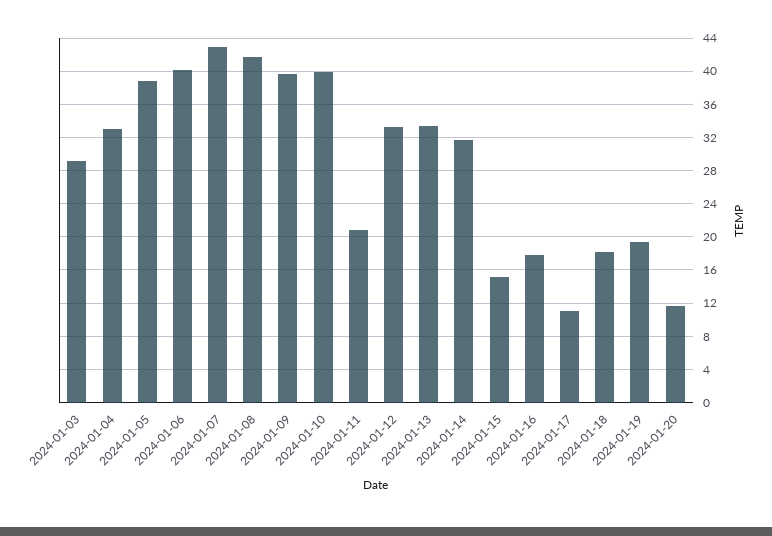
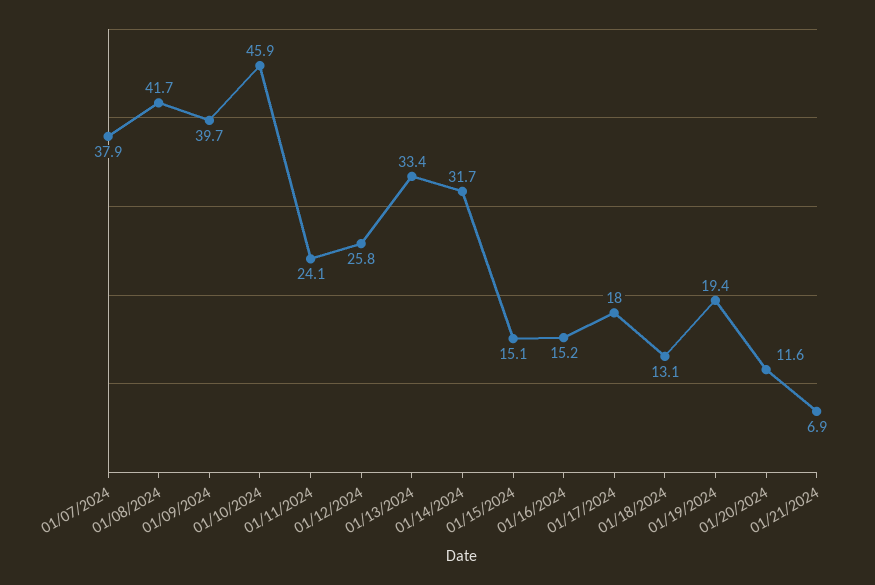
2024-01-03: 29 -> none
2024-01-04: 33 -> none
2024-01-05: 39 -> none
2024-01-06: 40 -> none
2024-01-07: 43 -> 37.9
2024-01-10: 40 -> 45.9
2024-01-11: 21 -> 24.1
2024-01-12: 33 -> 25.8
2024-01-16: 18 -> 15.2
2024-01-17: 11 -> 18
2024-01-18: 18 -> 13.1
01/21/2024: none -> 6.9

